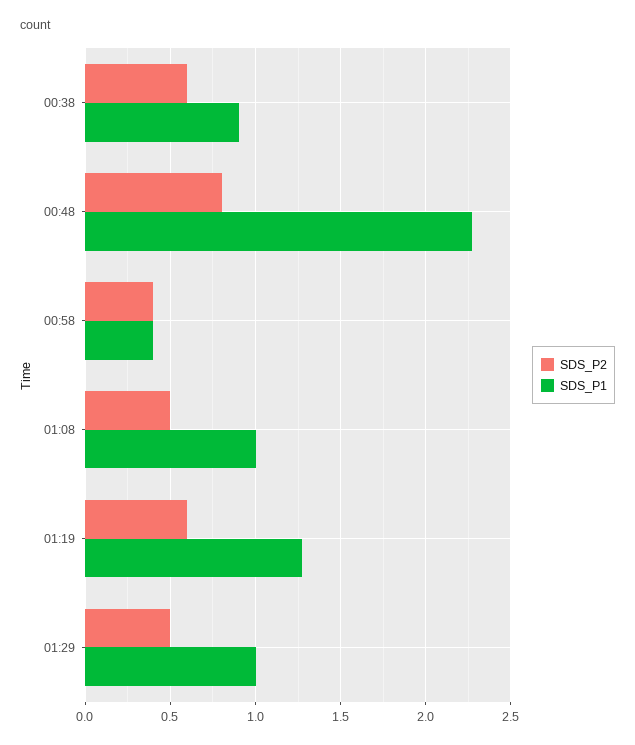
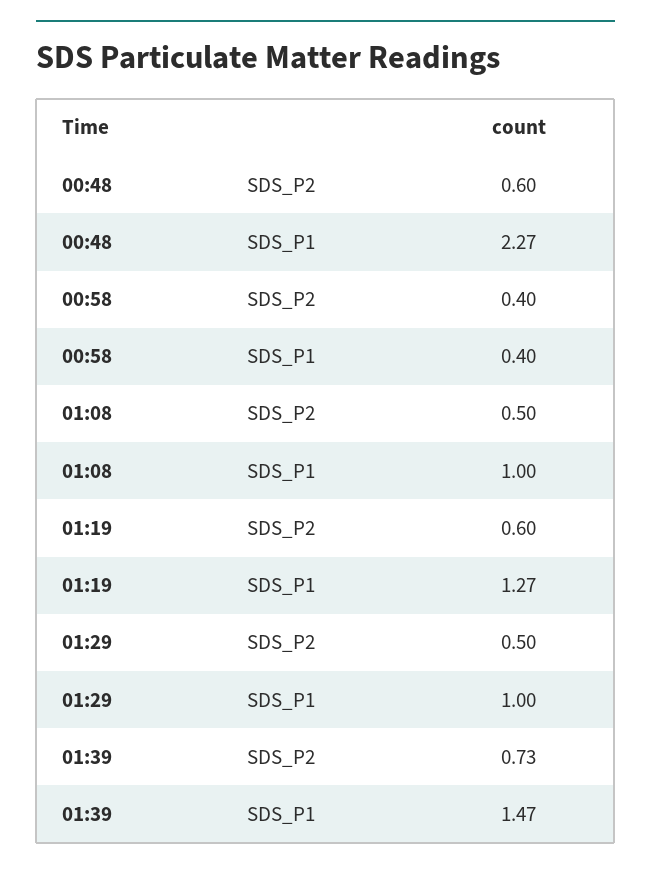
SDS_P2, 00:38: 0.6 -> none
SDS_P1, 00:38: 0.9 -> none
SDS_P2, 00:48: 0.8 -> 0.6
SDS_P2, 01:39: none -> 0.73
SDS_P1, 01:39: none -> 1.47

